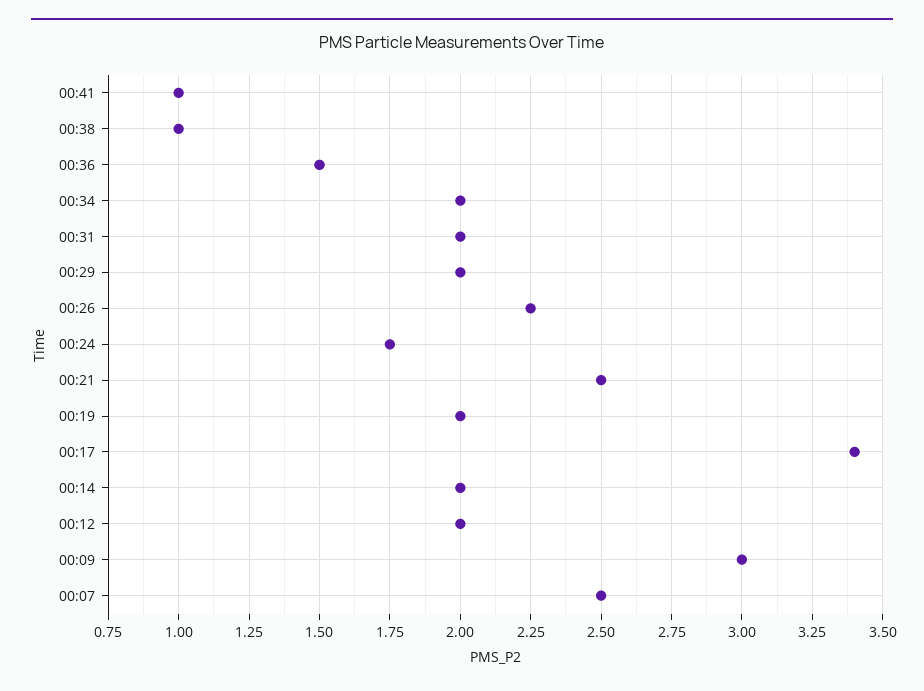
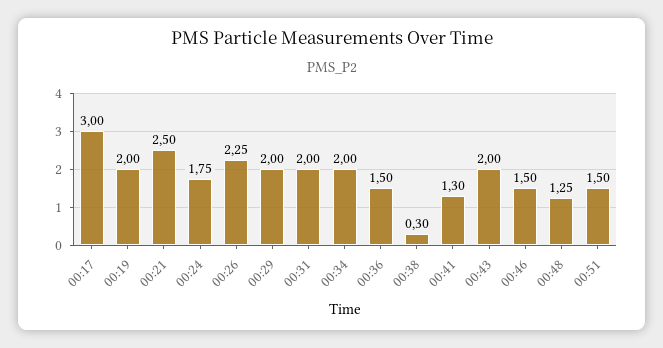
00:41: 1 -> 1.3
00:38: 1 -> 0.3
00:17: 3.4 -> 3
00:14: 2 -> none
00:12: 2 -> none
00:09: 3 -> none
00:07: 2.5 -> none
00:43: none -> 2
00:46: none -> 1.5
00:48: none -> 1.25
00:51: none -> 1.5

